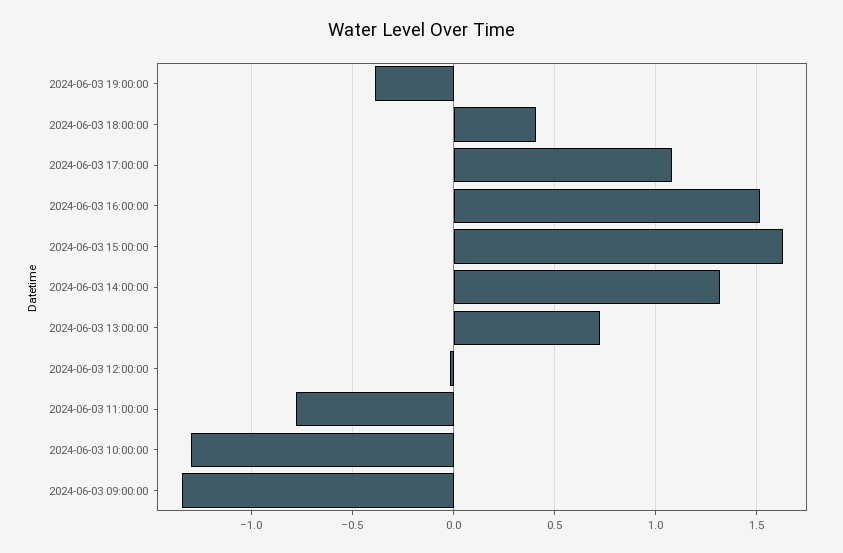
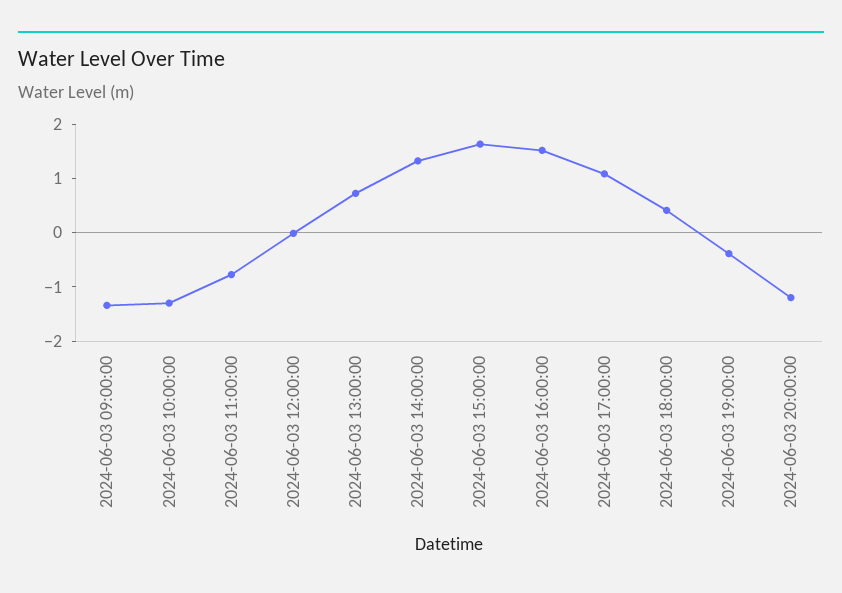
2024-06-03 20:00:00: none -> -1.2

